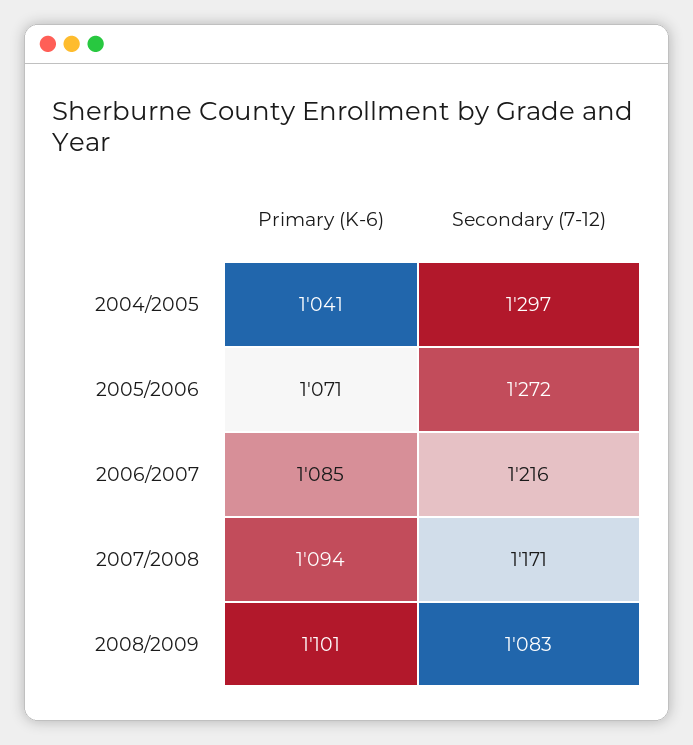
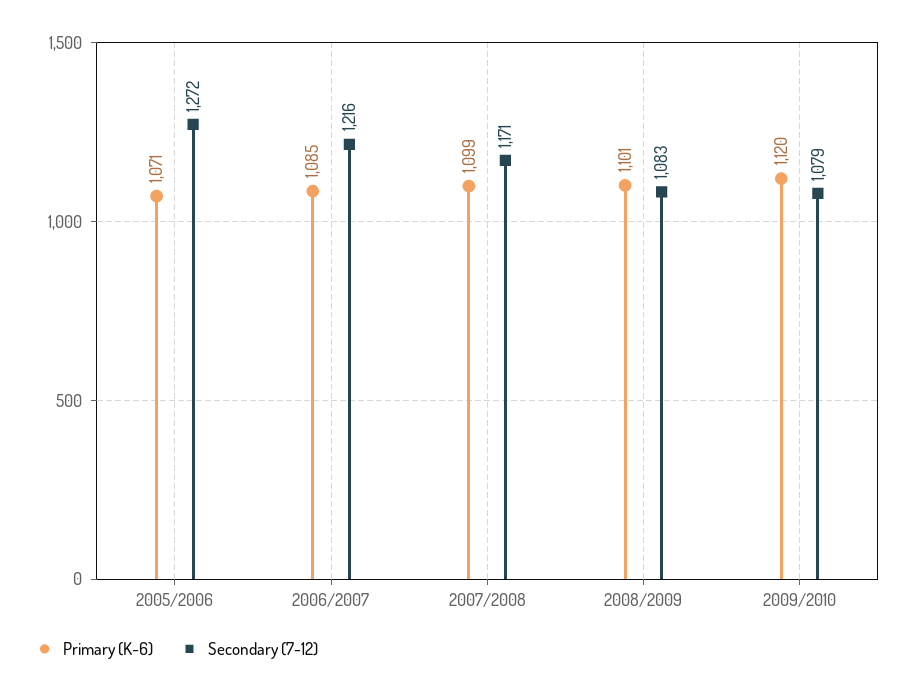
Primary (K-6), 2004/2005: 1041 -> none
Secondary (7-12), 2004/2005: 1297 -> none
Primary (K-6), 2007/2008: 1094 -> 1099
Primary (K-6), 2009/2010: none -> 1120
Secondary (7-12), 2009/2010: none -> 1079

